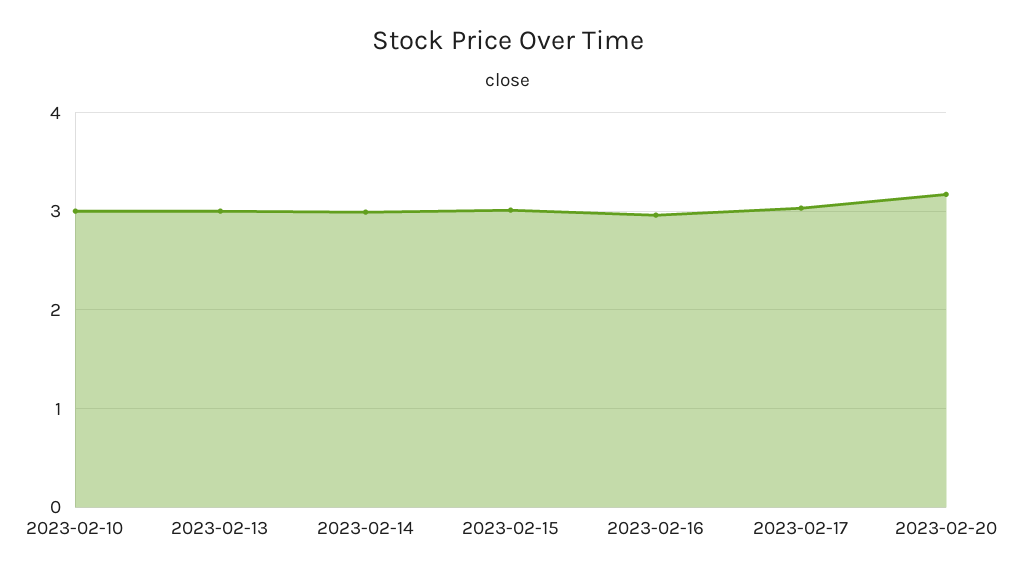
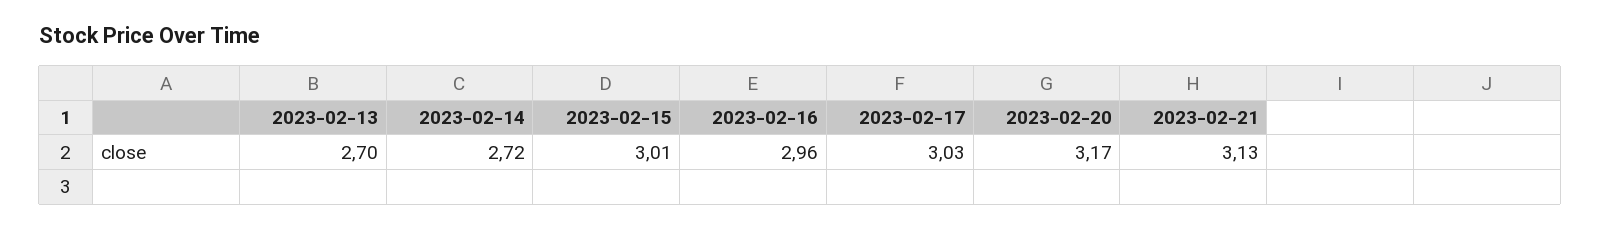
2023-02-10: 3 -> none
2023-02-13: 3 -> 2.7
2023-02-14: 3 -> 2.72
2023-02-21: none -> 3.13

